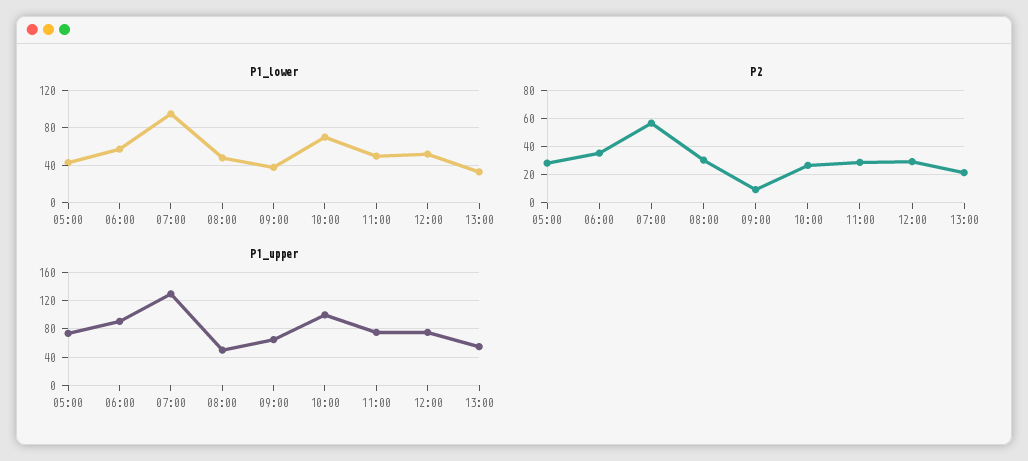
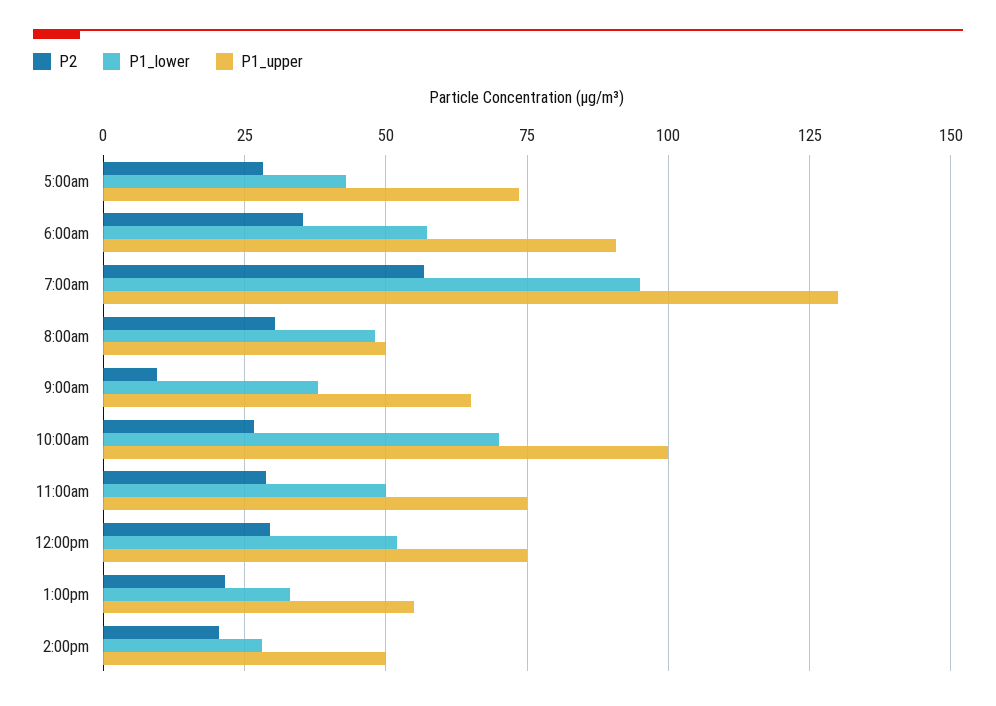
P2, 2:00pm: none -> 20
P1_lower, 2:00pm: none -> 27.5
P1_upper, 2:00pm: none -> 50

